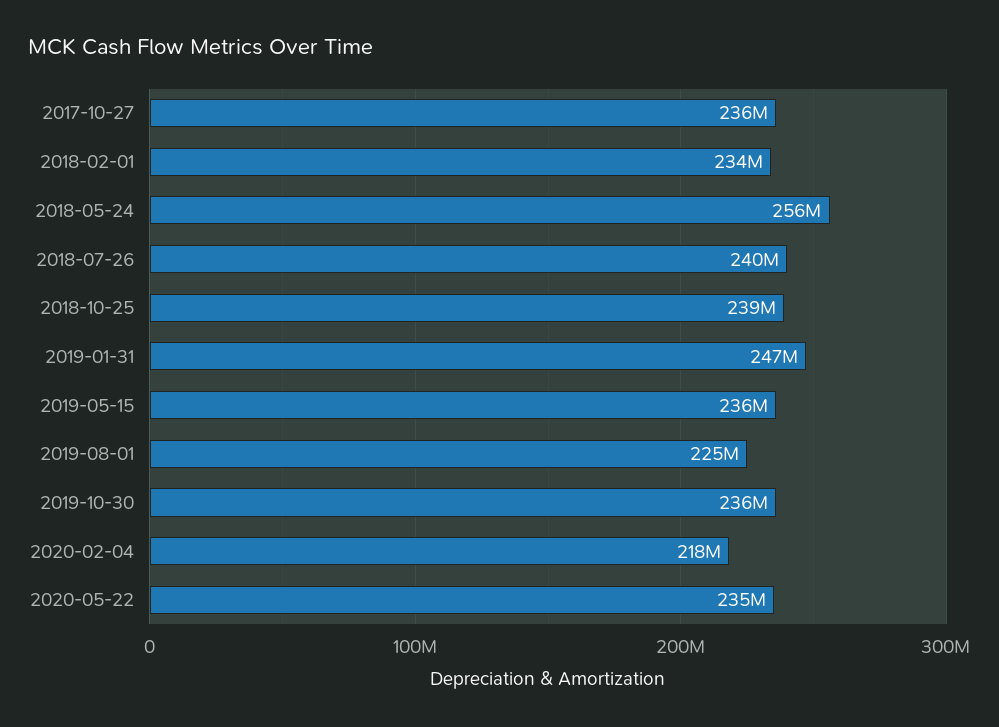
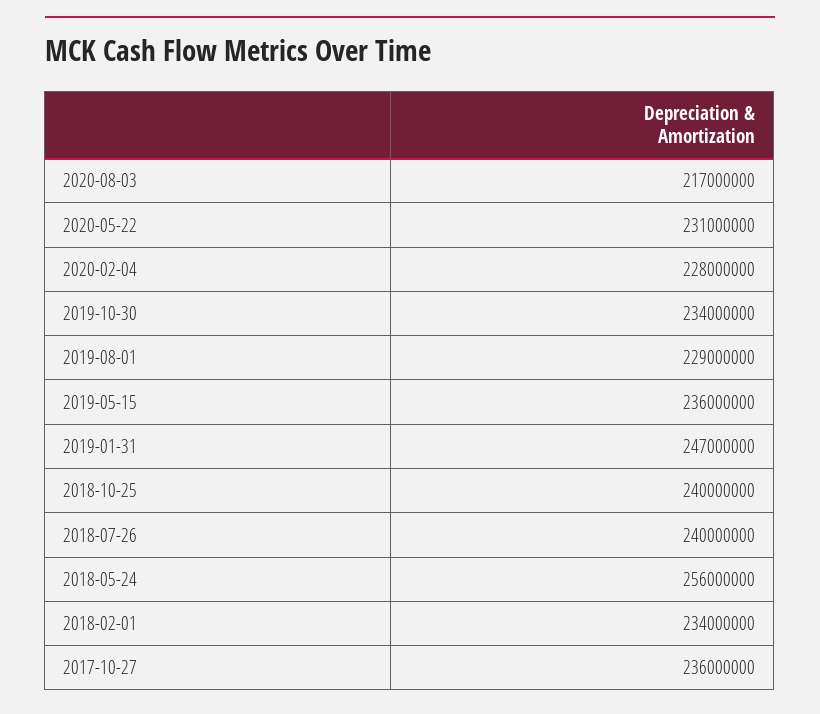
2018-10-25: 239000000 -> 240000000
2019-08-01: 225000000 -> 229000000
2019-10-30: 236000000 -> 234000000
2020-02-04: 218000000 -> 228000000
2020-05-22: 235000000 -> 231000000
2020-08-03: none -> 217000000

